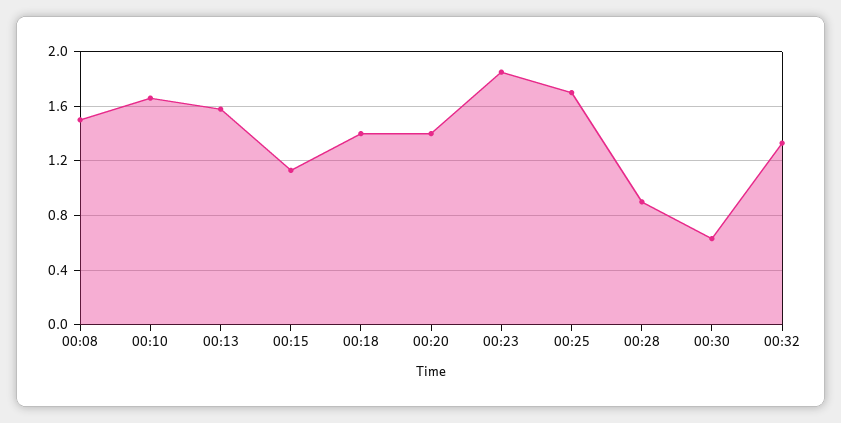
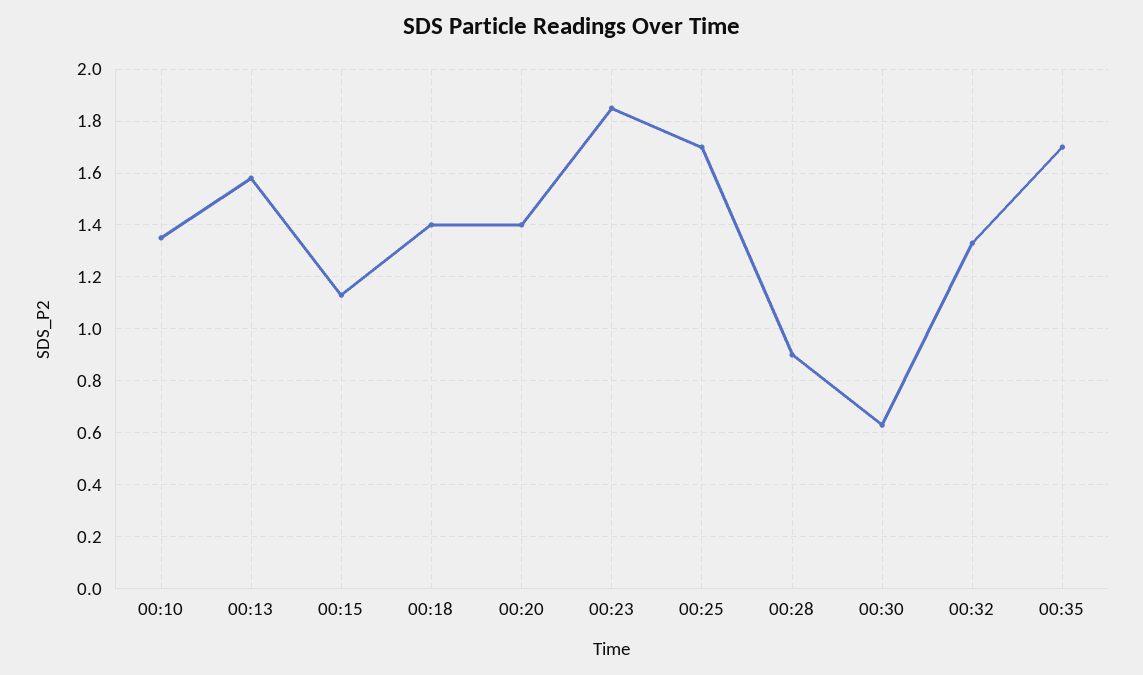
00:08: 1.5 -> none
00:10: 1.65 -> 1.35
00:35: none -> 1.7

